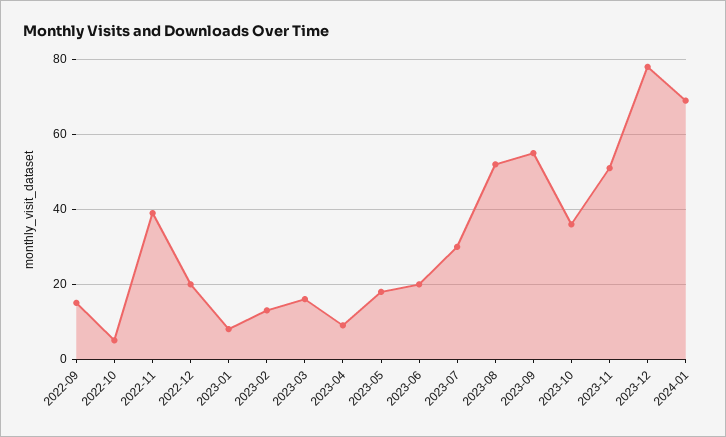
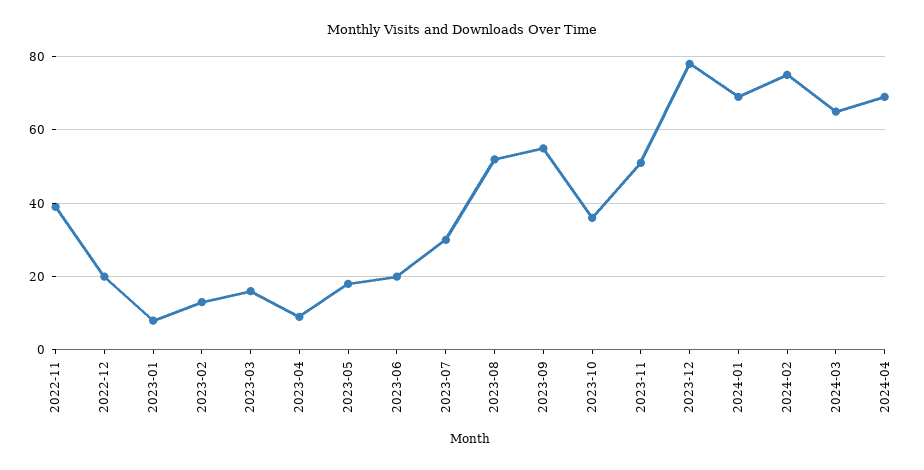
2022-09: 15 -> none
2022-10: 5 -> none
2024-02: none -> 75
2024-03: none -> 65
2024-04: none -> 70

